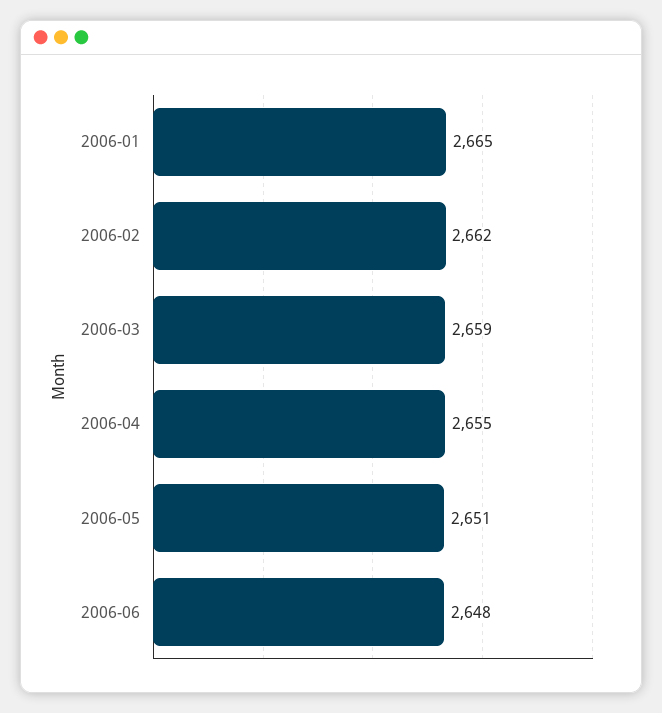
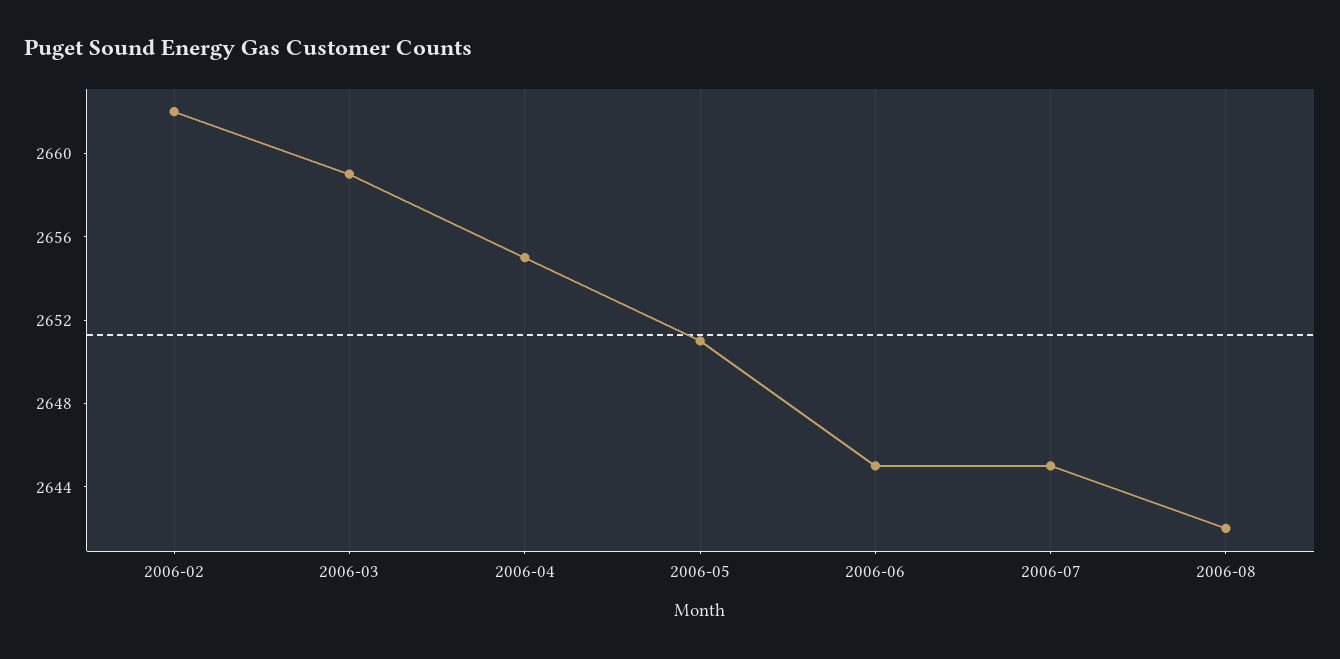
2006-01: 2665 -> none
2006-06: 2648 -> 2645
2006-07: none -> 2645
2006-08: none -> 2642

